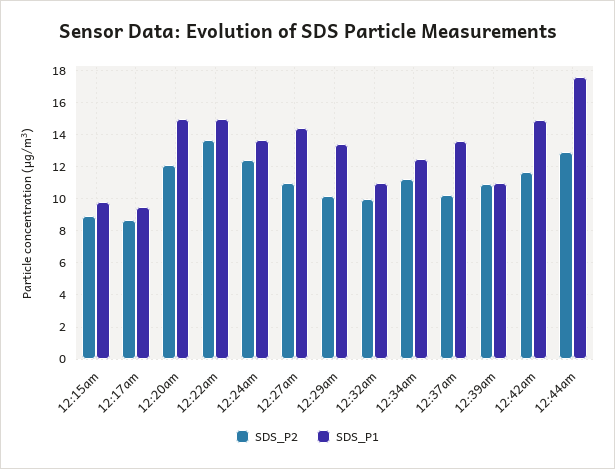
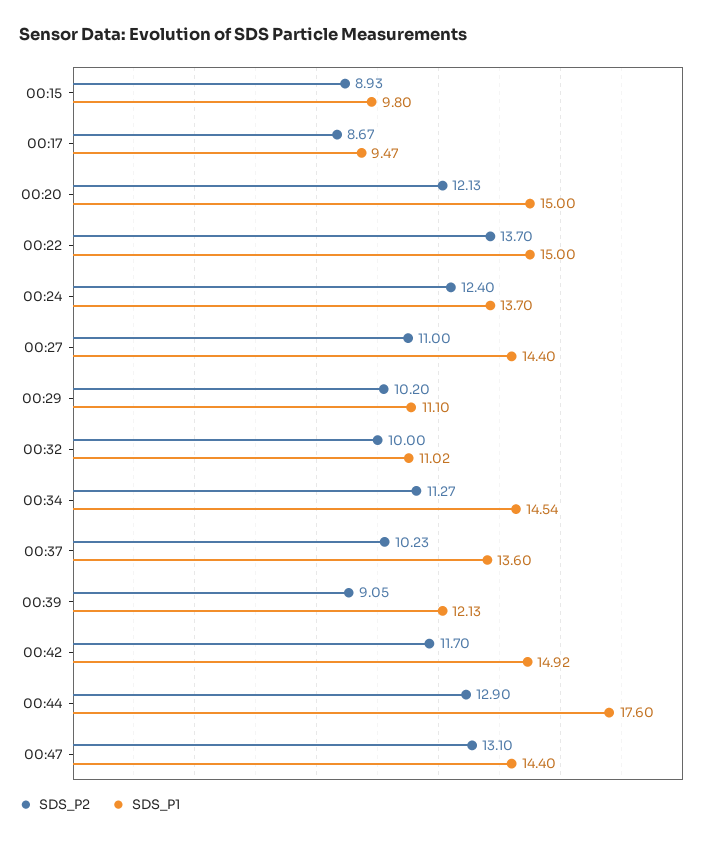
SDS_P1, 12:29am: 13.5 -> 11.1
SDS_P1, 12:34am: 12.5 -> 14.54
SDS_P2, 12:39am: 11 -> 9.05
SDS_P1, 12:39am: 11 -> 12.13
SDS_P2, 00:47: none -> 13.1
SDS_P1, 00:47: none -> 14.4

